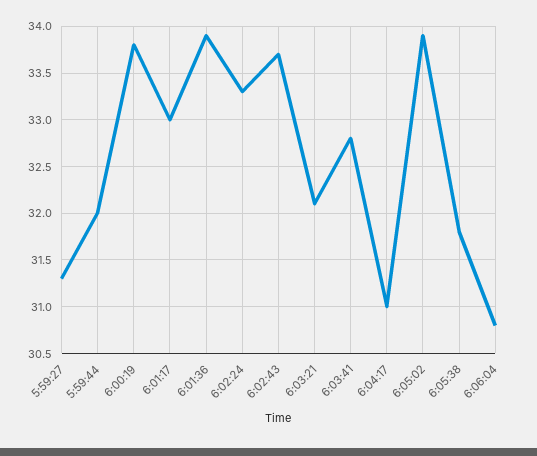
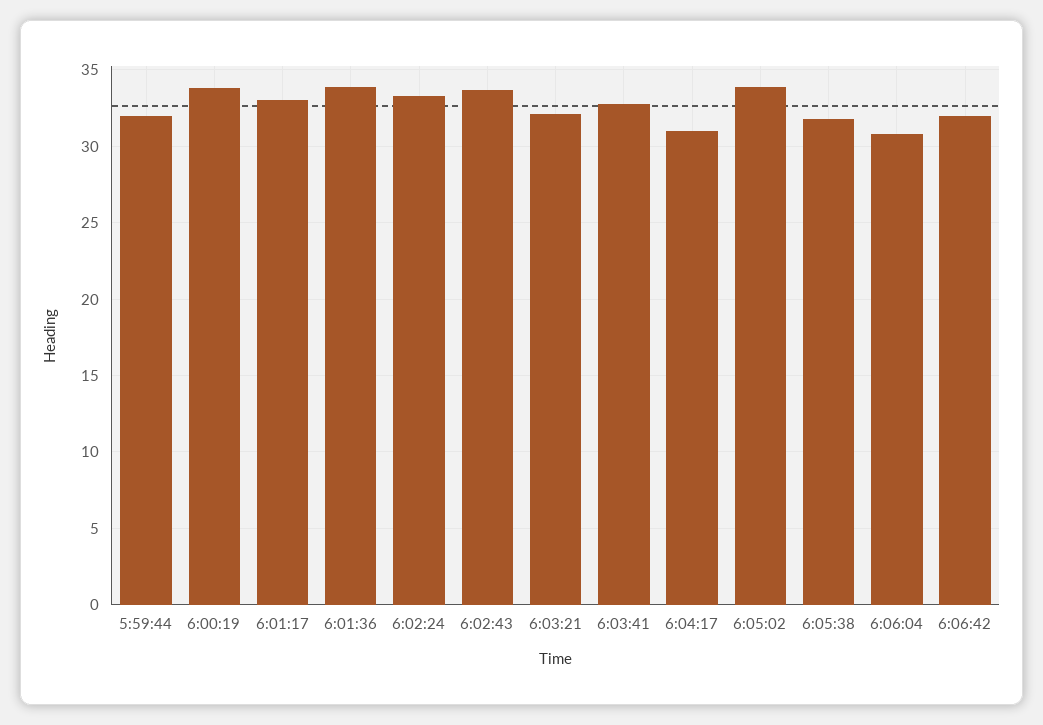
5:59:27: 31.3 -> none
6:06:42: none -> 32

